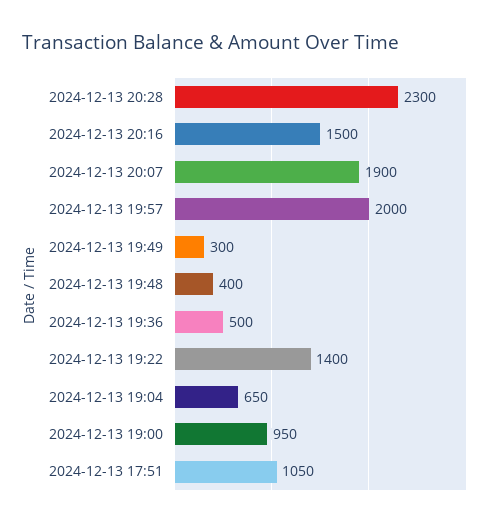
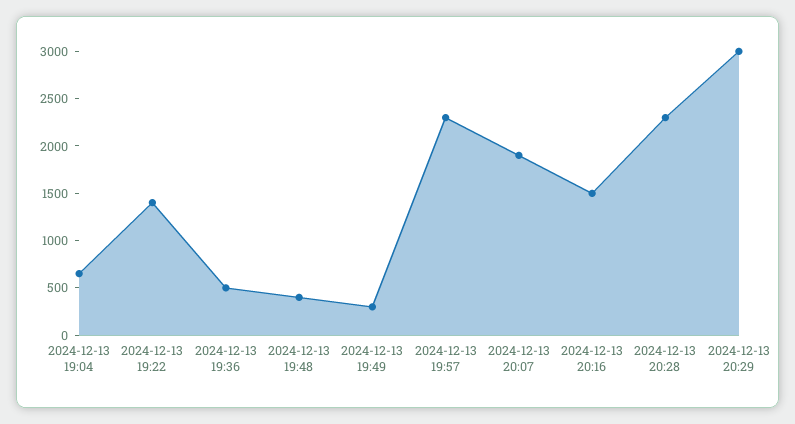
2024-12-13 19:57: 2000 -> 2300
2024-12-13 19:00: 950 -> none
2024-12-13 17:51: 1050 -> none
2024-12-13 20:29: none -> 3000

